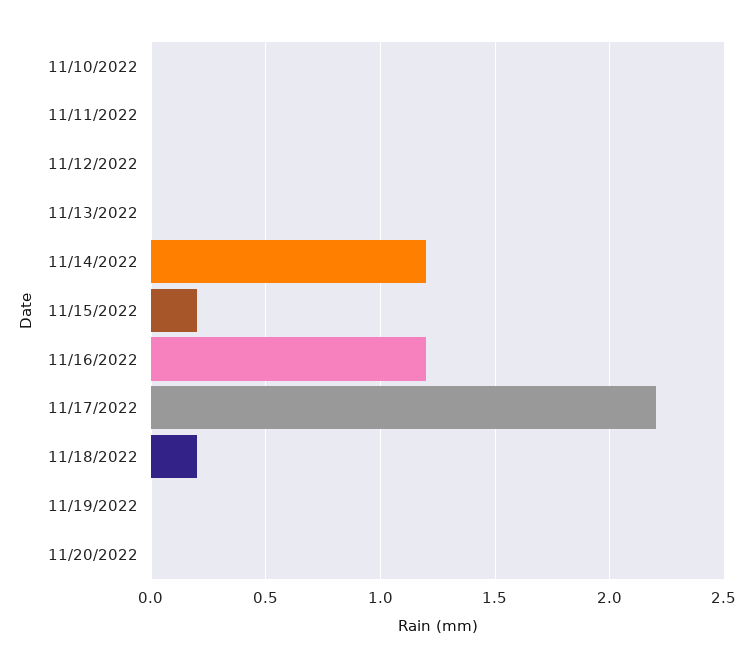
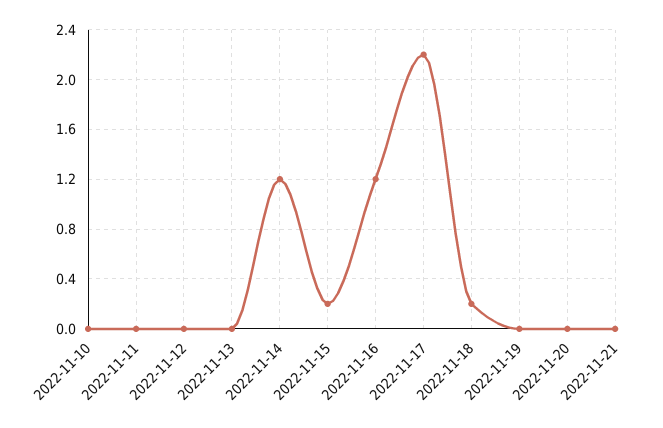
2022-11-21: none -> 0

